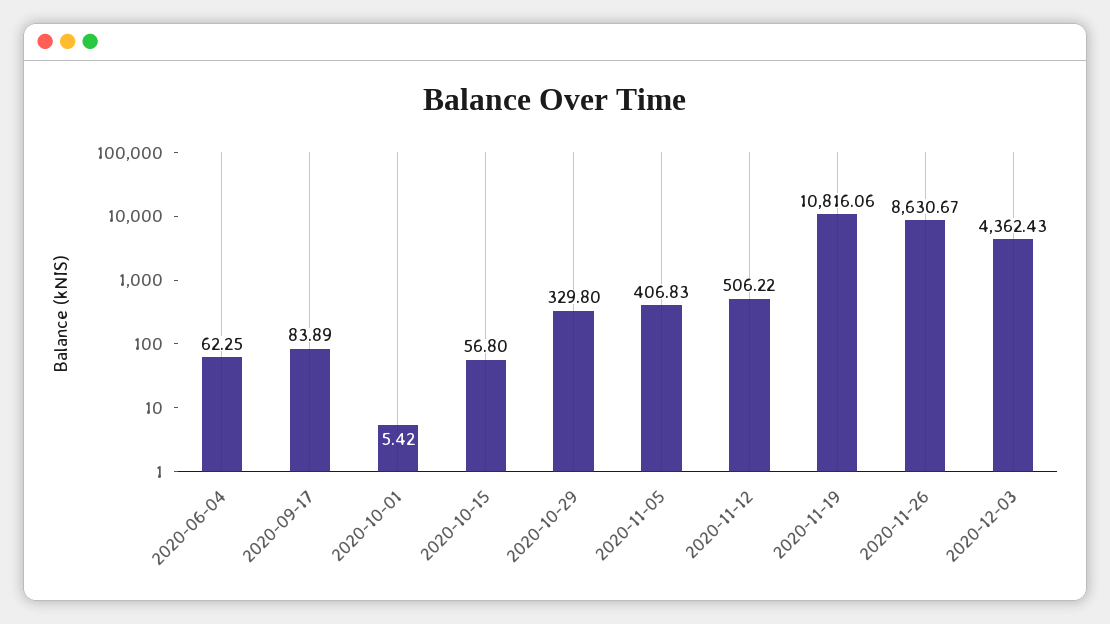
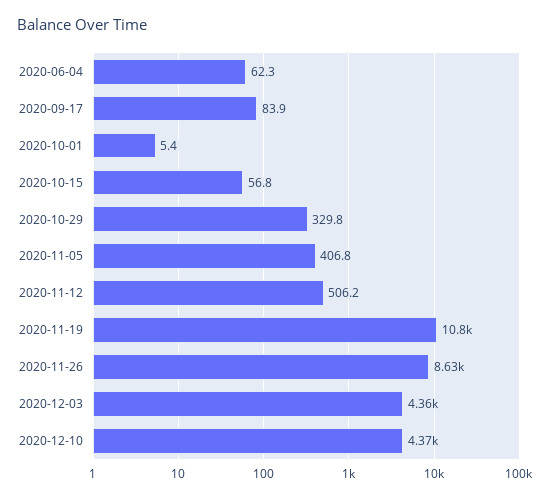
2020-12-10: none -> 4370

